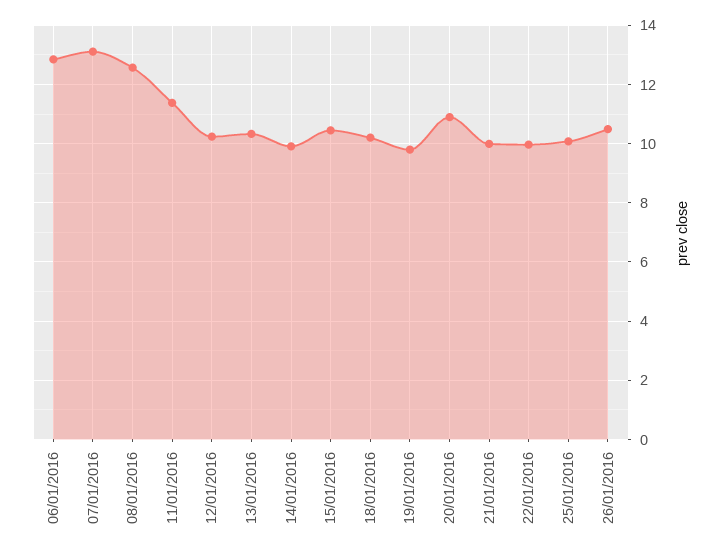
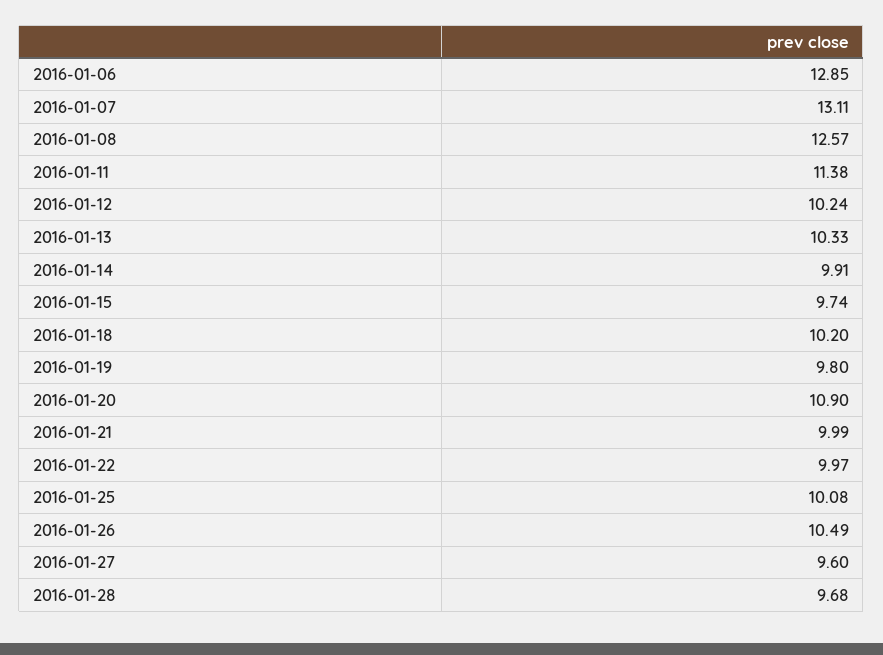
15/01/2016: 10.5 -> 9.74
2016-01-27: none -> 9.6
2016-01-28: none -> 9.68

